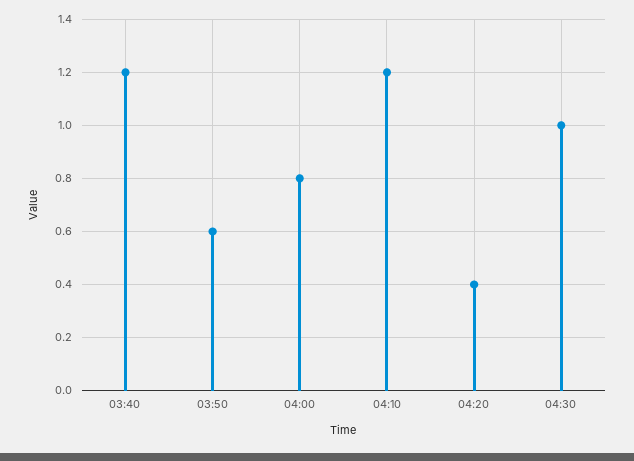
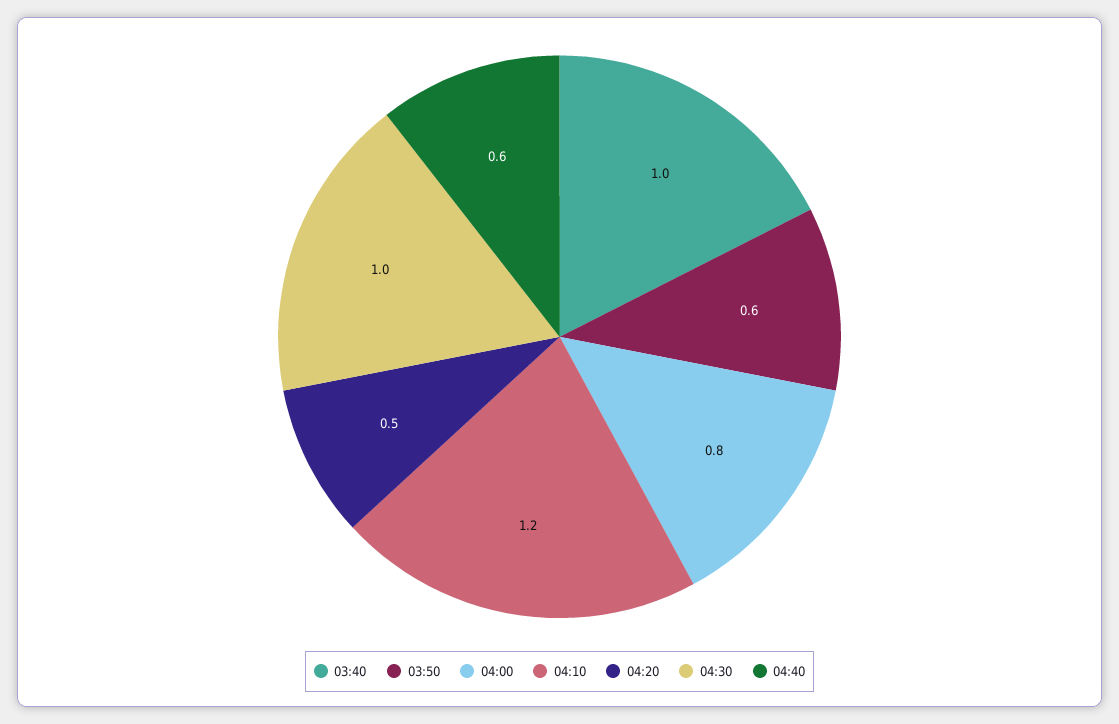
03:40: 1.2 -> 1
04:20: 0.4 -> 0.5
04:40: none -> 0.6

